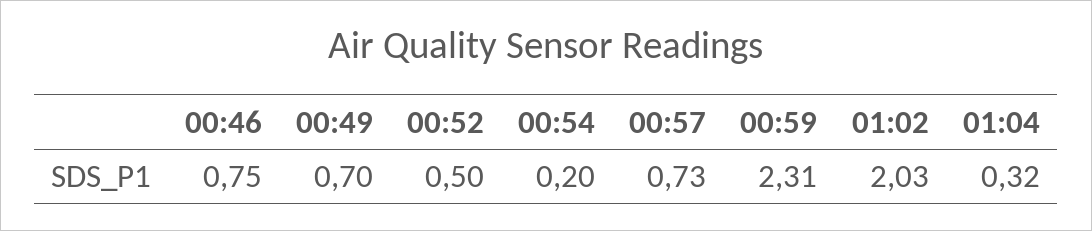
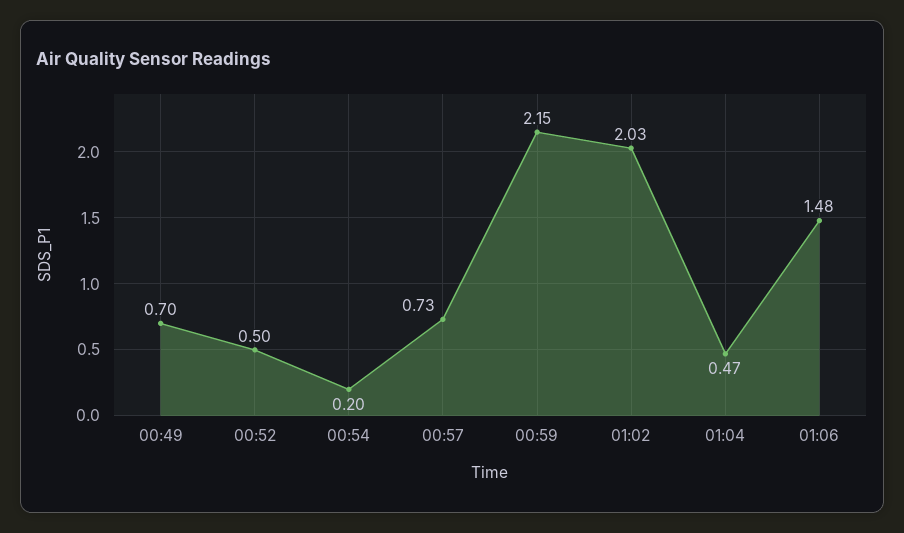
00:46: 0.75 -> none
00:59: 2.31 -> 2.15
01:04: 0.32 -> 0.47
01:06: none -> 1.48

